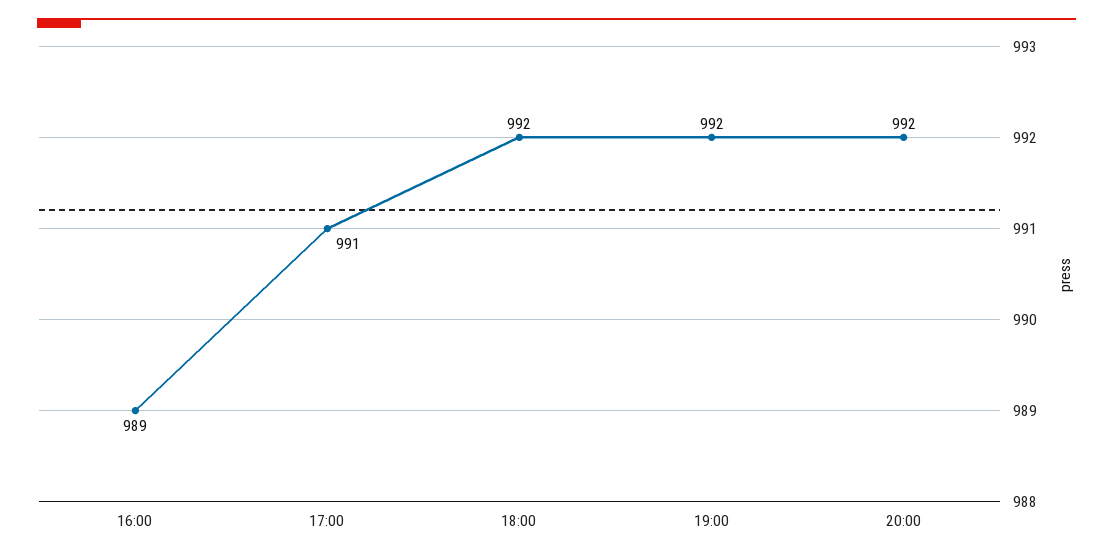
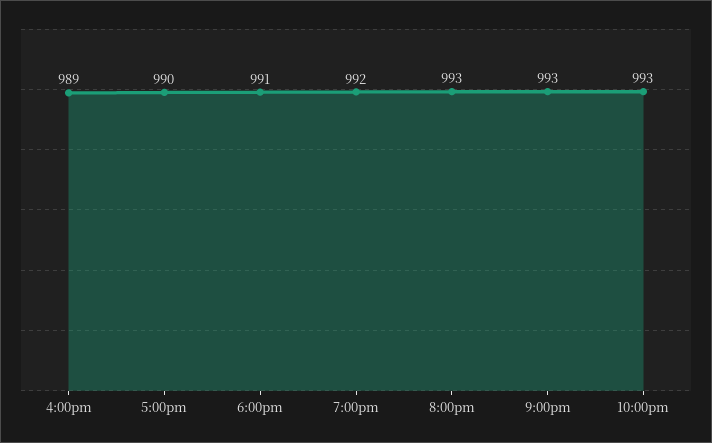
17:00: 991 -> 990
18:00: 992 -> 991
20:00: 992 -> 993
9:00pm: none -> 993
10:00pm: none -> 993

